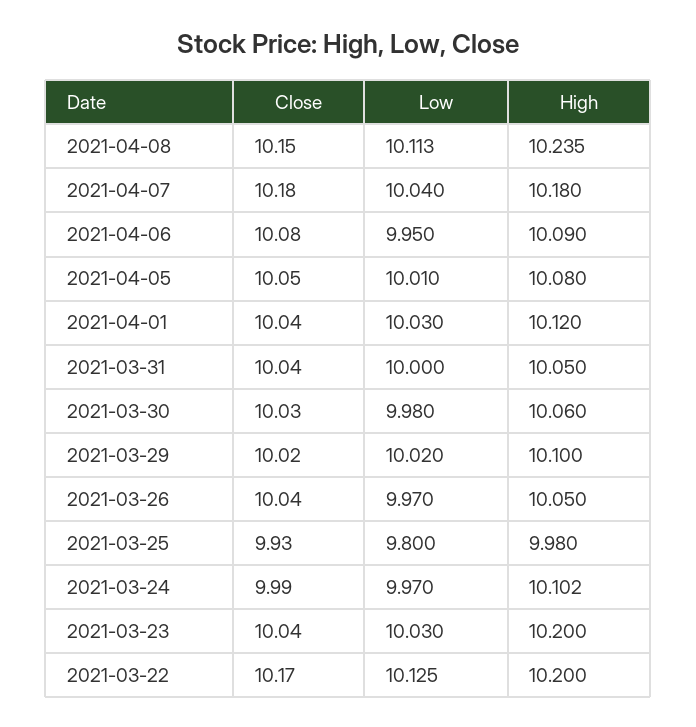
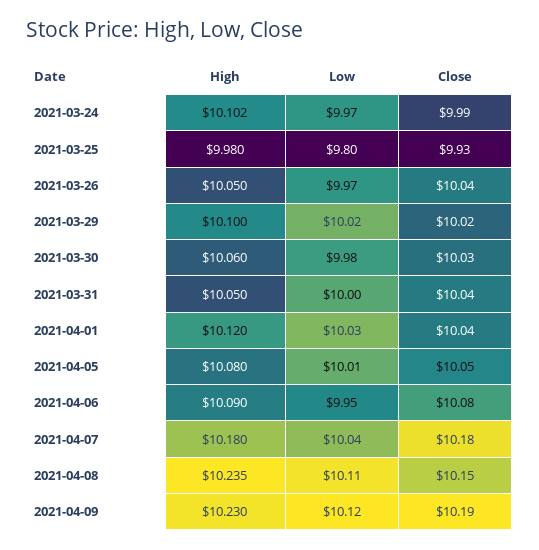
Close, 2021-03-23: 10.04 -> none
Low, 2021-03-23: 10.03 -> none
High, 2021-03-23: 10.2 -> none
Close, 2021-03-22: 10.17 -> none
Low, 2021-03-22: 10.125 -> none
High, 2021-03-22: 10.2 -> none
High, 2021-04-09: none -> 10.23
Low, 2021-04-09: none -> 10.12
Close, 2021-04-09: none -> 10.19

